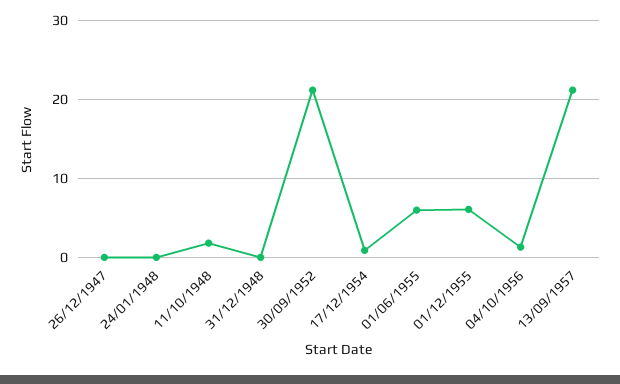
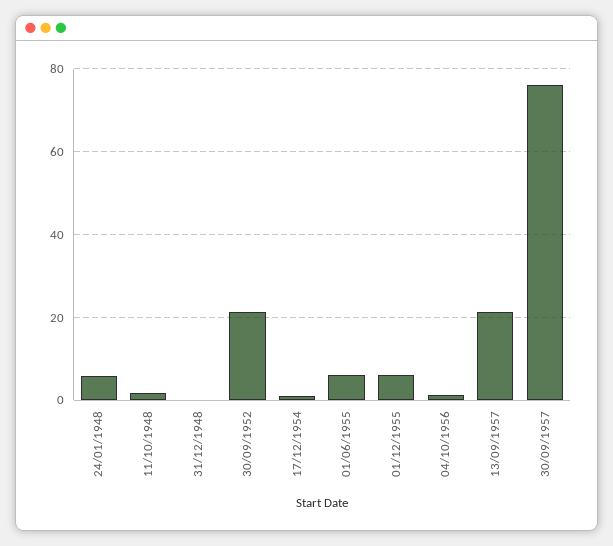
26/12/1947: 0 -> none
24/01/1948: 0 -> 6
30/09/1957: none -> 76

